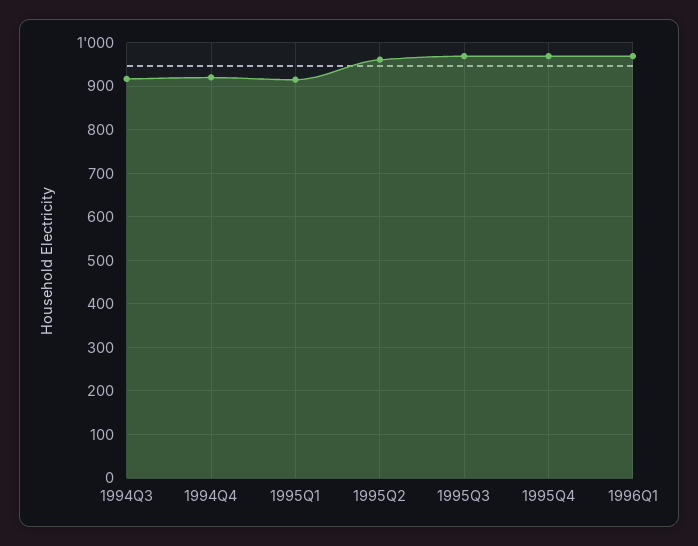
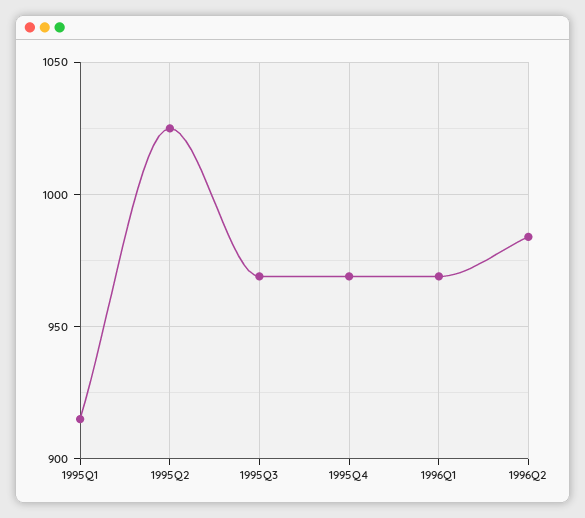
1994Q3: 920 -> none
1994Q4: 920 -> none
1995Q2: 960 -> 1025
1996Q2: none -> 985

